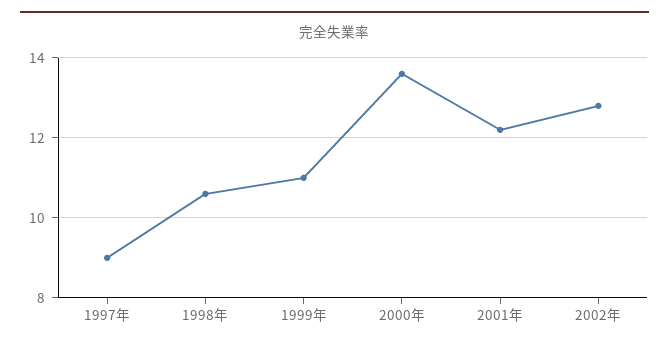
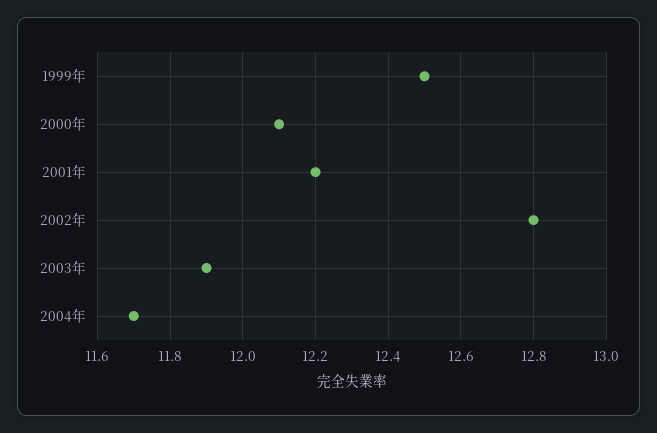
1997年: 9 -> none
1998年: 10.5 -> none
1999年: 11 -> 12.5
2000年: 13.5 -> 12.1
2003年: none -> 11.9
2004年: none -> 11.7

